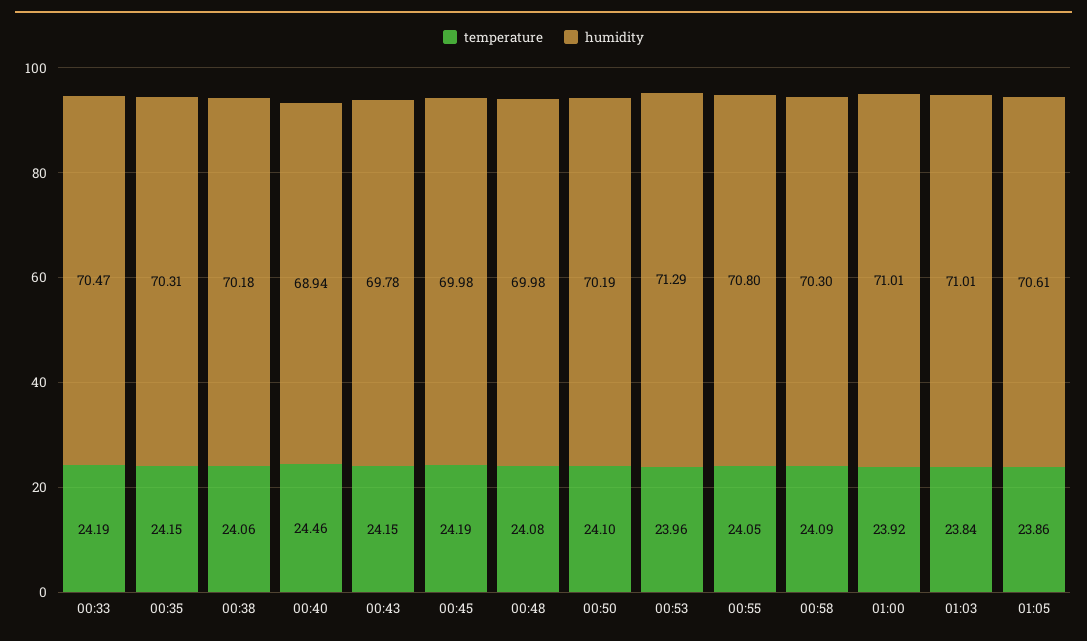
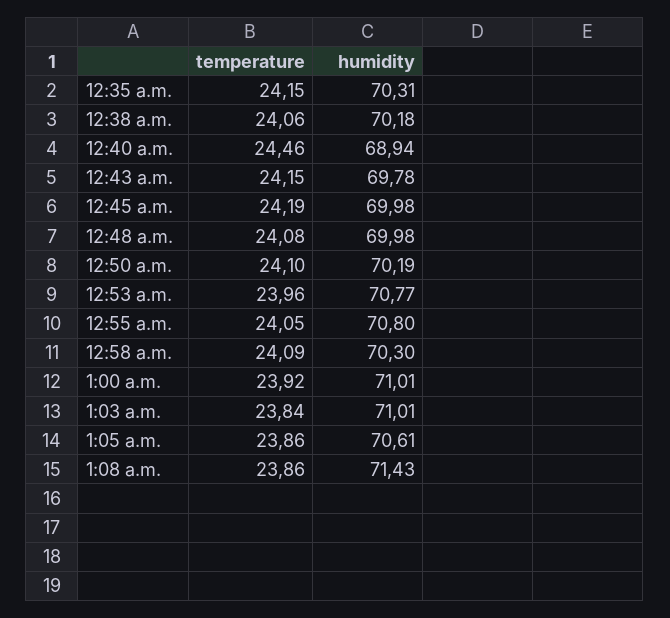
temperature, 00:33: 24.19 -> none
humidity, 00:33: 70.47 -> none
humidity, 00:53: 71.29 -> 70.77
temperature, 1:08 a.m.: none -> 23.86
humidity, 1:08 a.m.: none -> 71.43

